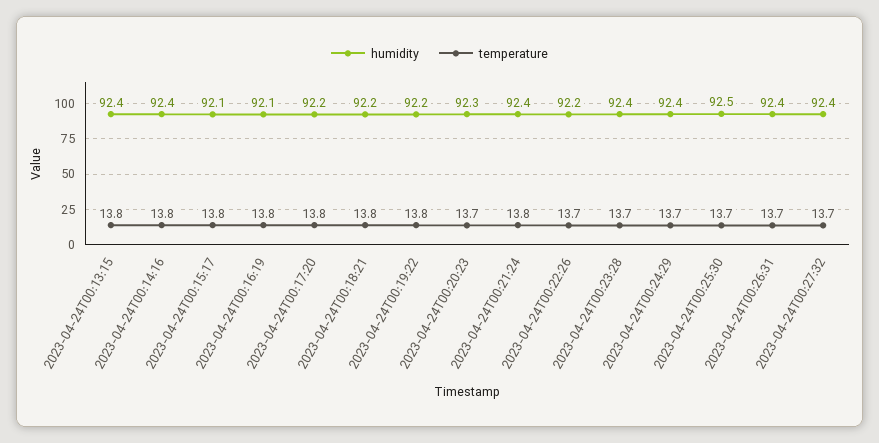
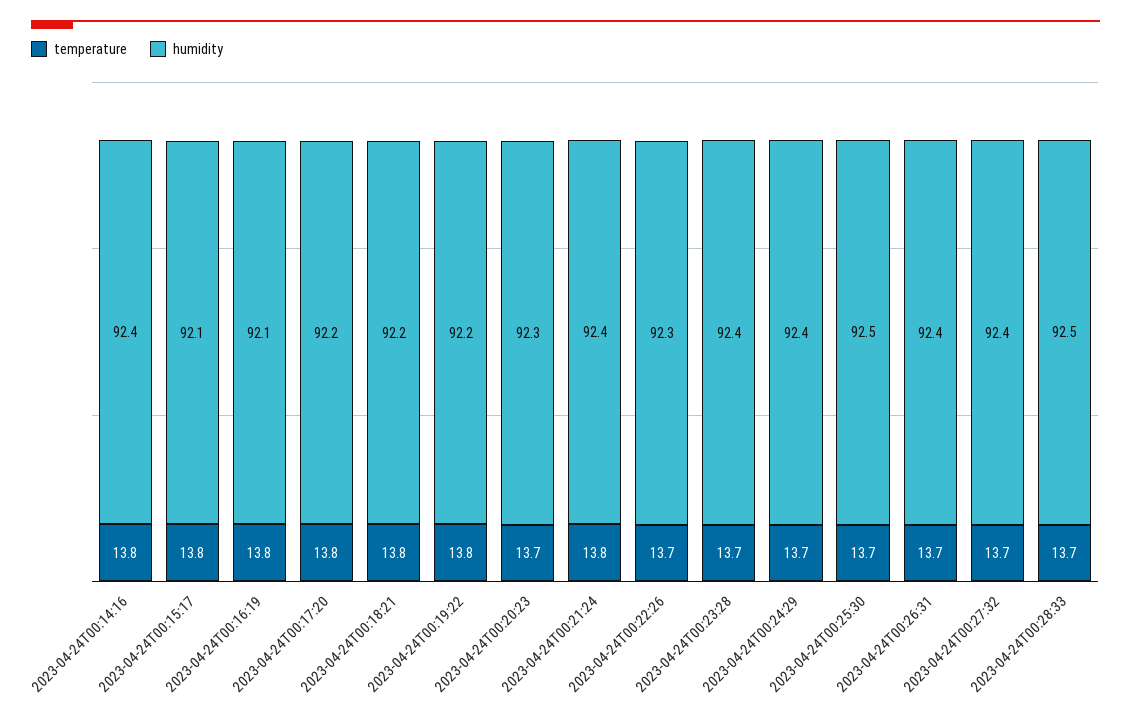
humidity, 2023-04-24T00:13:15: 92.4 -> none
temperature, 2023-04-24T00:13:15: 13.8 -> none
humidity, 2023-04-24T00:22:26: 92.2 -> 92.3
temperature, 2023-04-24T00:28:33: none -> 13.7
humidity, 2023-04-24T00:28:33: none -> 92.5

